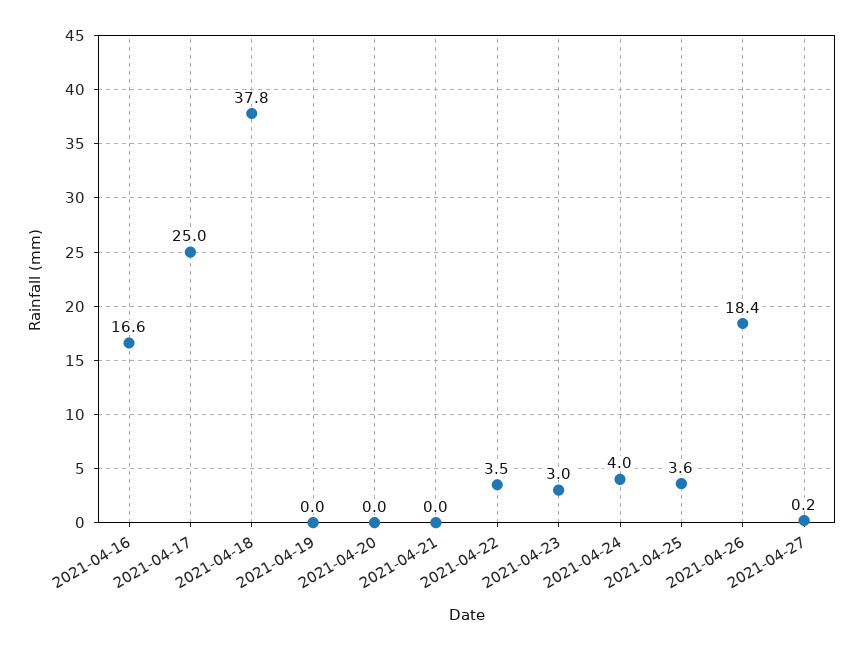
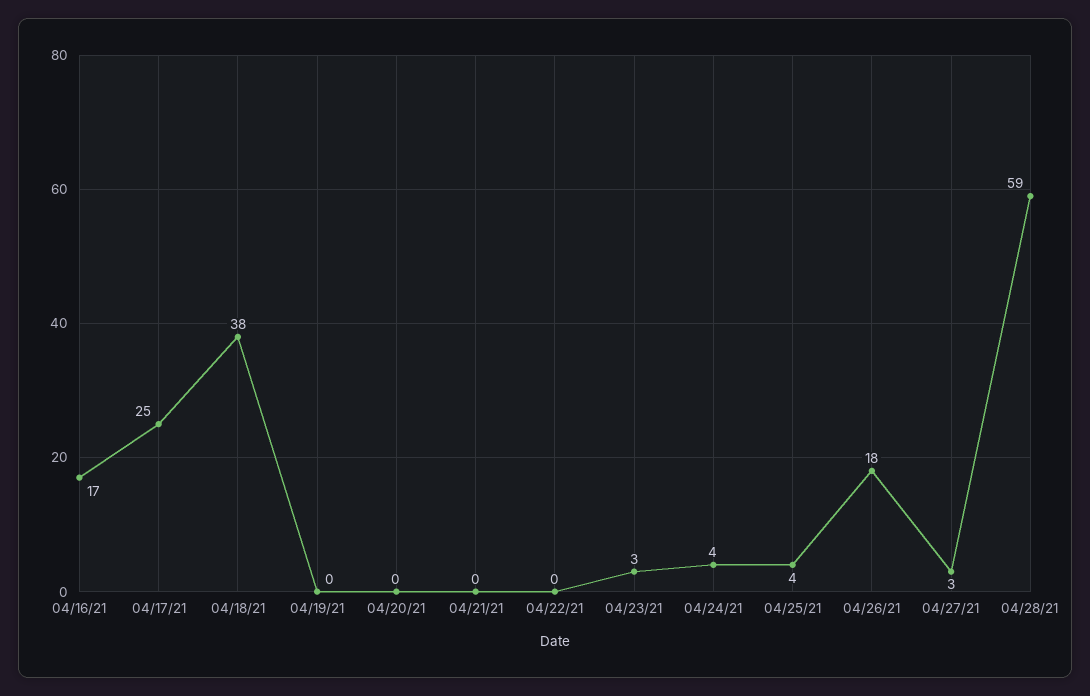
2021-04-22: 3.5 -> 0
2021-04-27: 0.2 -> 3
04/28/21: none -> 59

